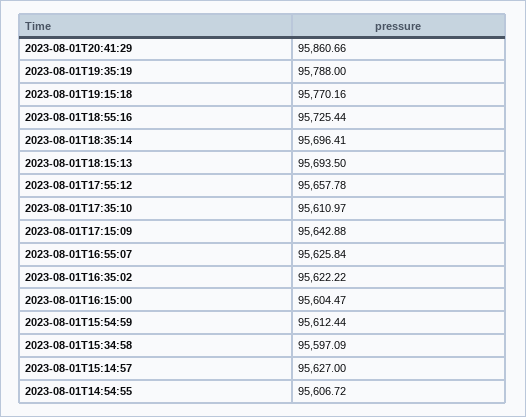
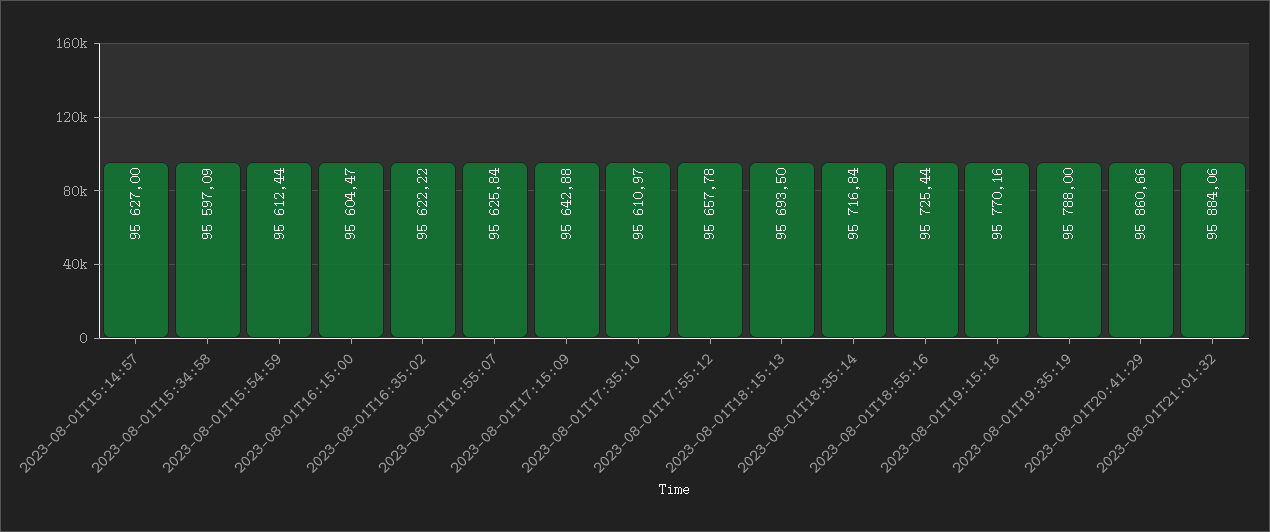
2023-08-01T18:35:14: 95696.41 -> 95716.84
2023-08-01T14:54:55: 95606.72 -> none
2023-08-01T21:01:32: none -> 95884.06

